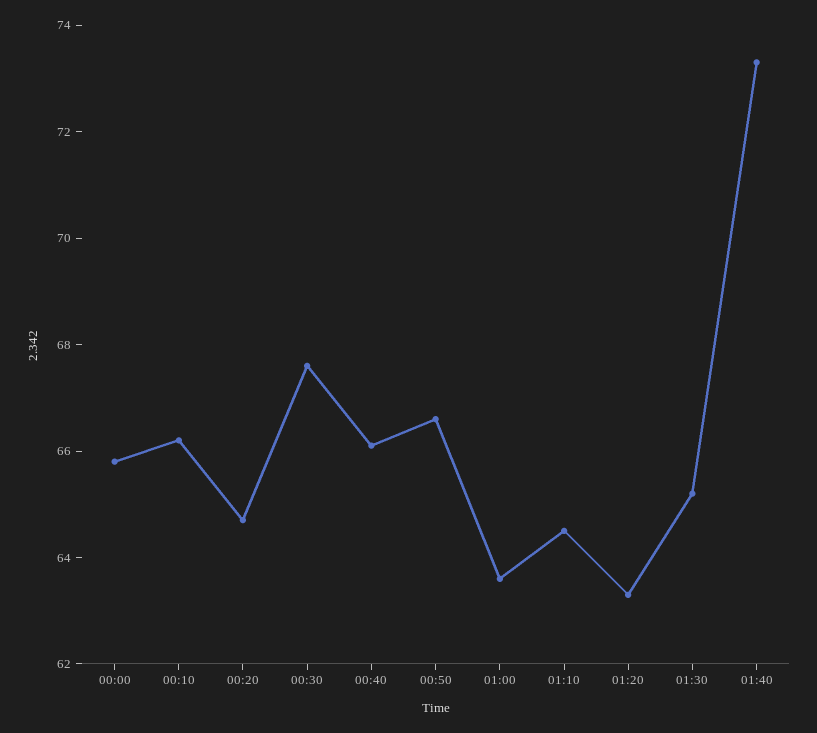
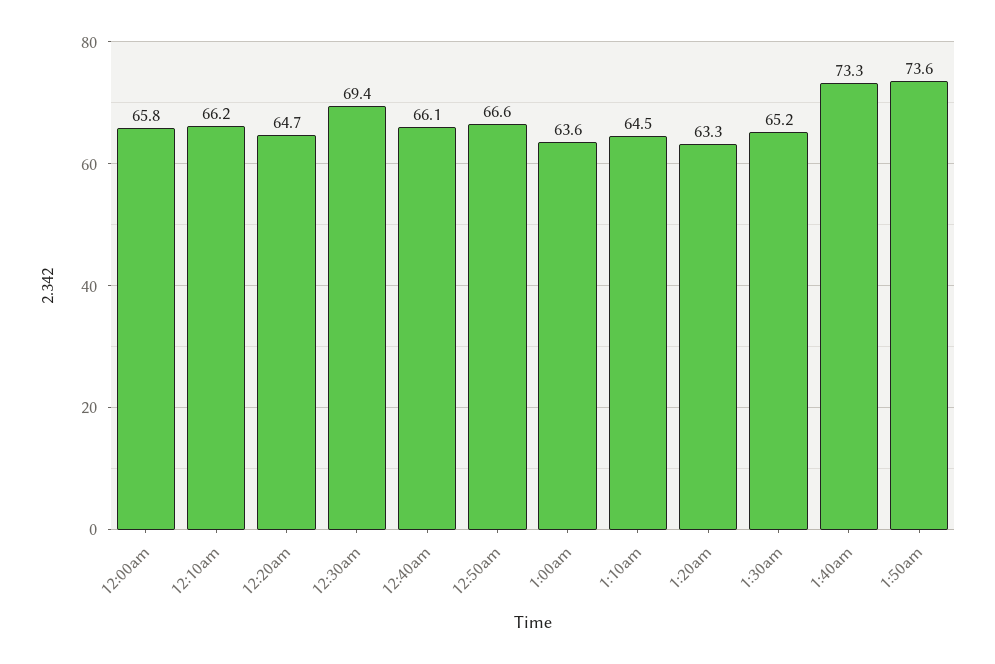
00:30: 67.5 -> 69.4
1:50am: none -> 73.6

